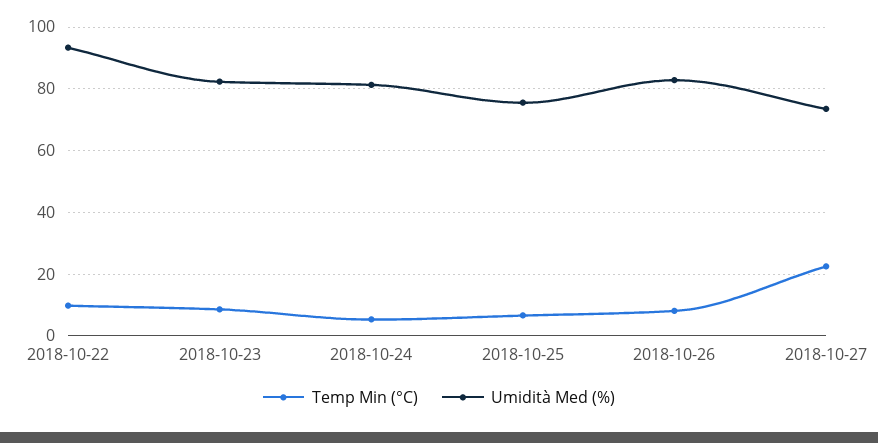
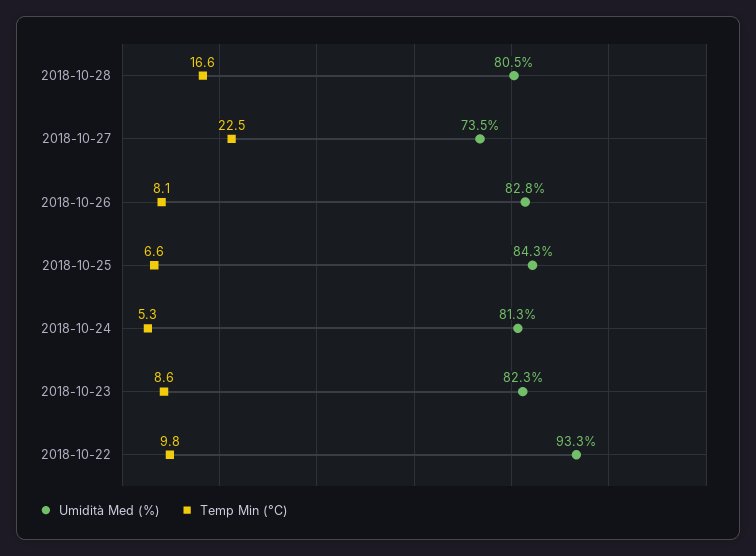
Umidità Med (%), 2018-10-25: 76 -> 84.3
Umidità Med (%), 2018-10-28: none -> 80.5
Temp Min (°C), 2018-10-28: none -> 16.6

